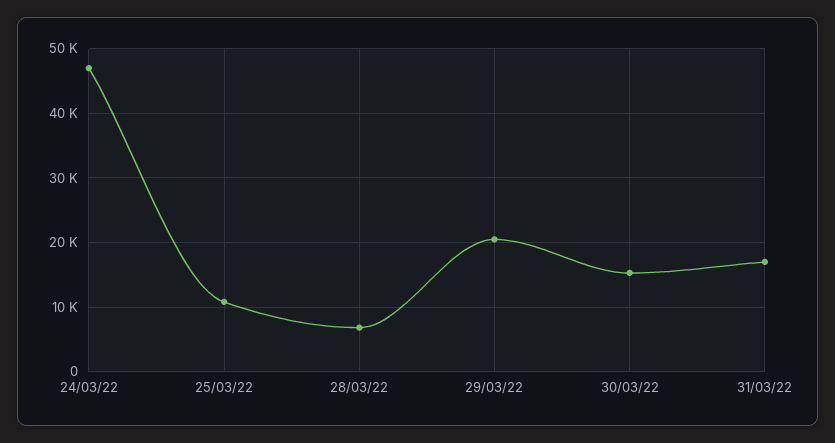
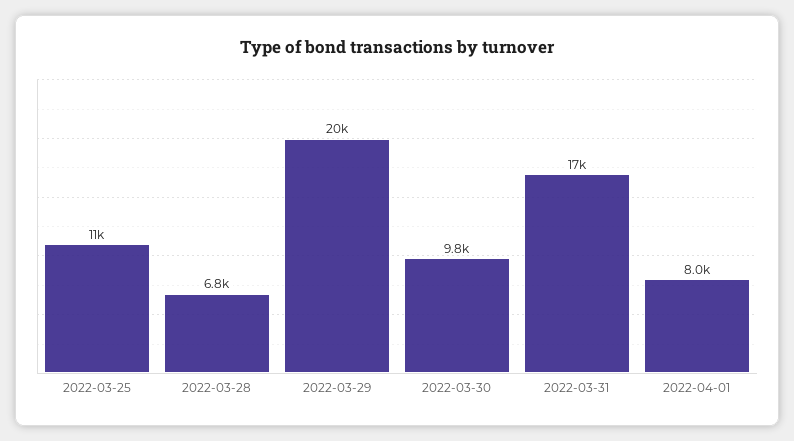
24/03/22: 47000 -> none
30/03/22: 15000 -> 9800
2022-04-01: none -> 8000

